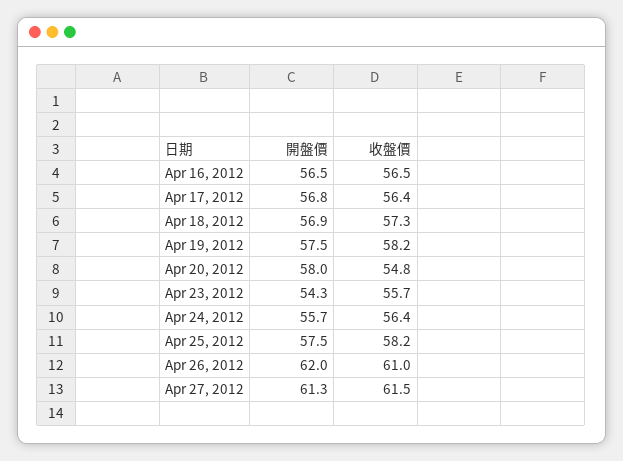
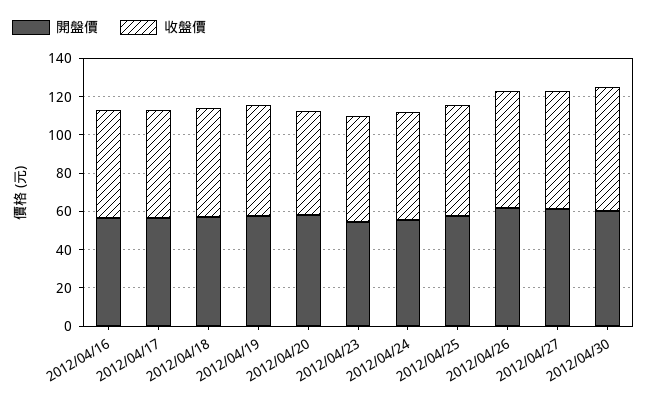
開盤價, 2012/04/30: none -> 60
收盤價, 2012/04/30: none -> 65

